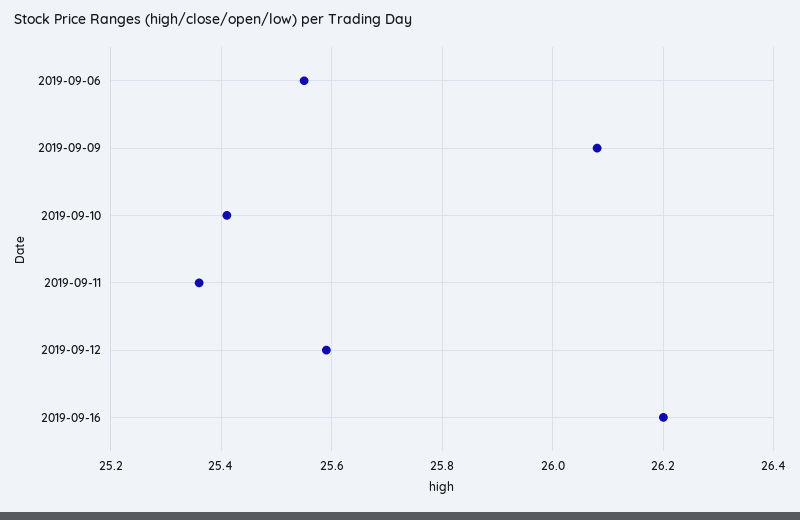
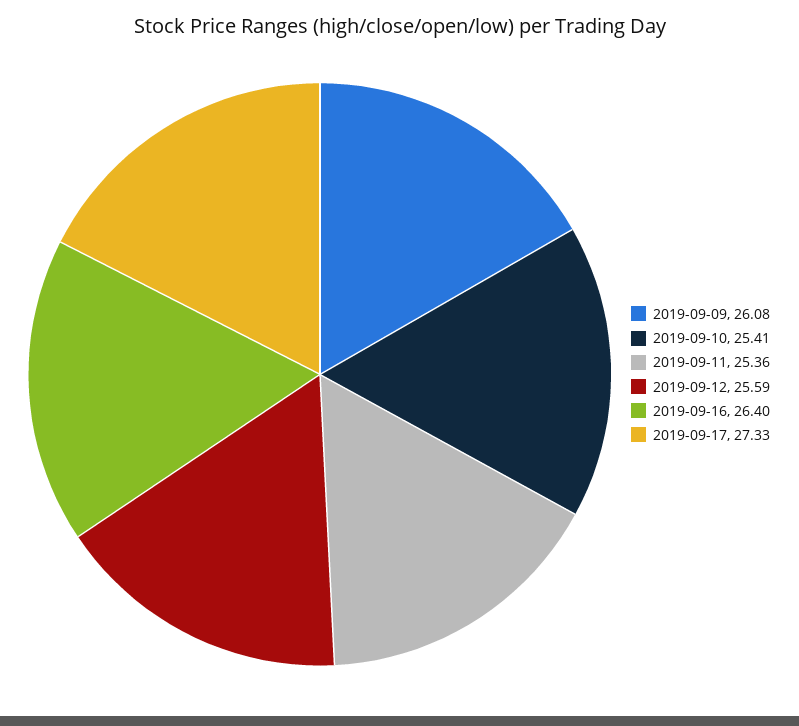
2019-09-06: 25.55 -> none
2019-09-16: 26.2 -> 26.4
2019-09-17: none -> 27.33

